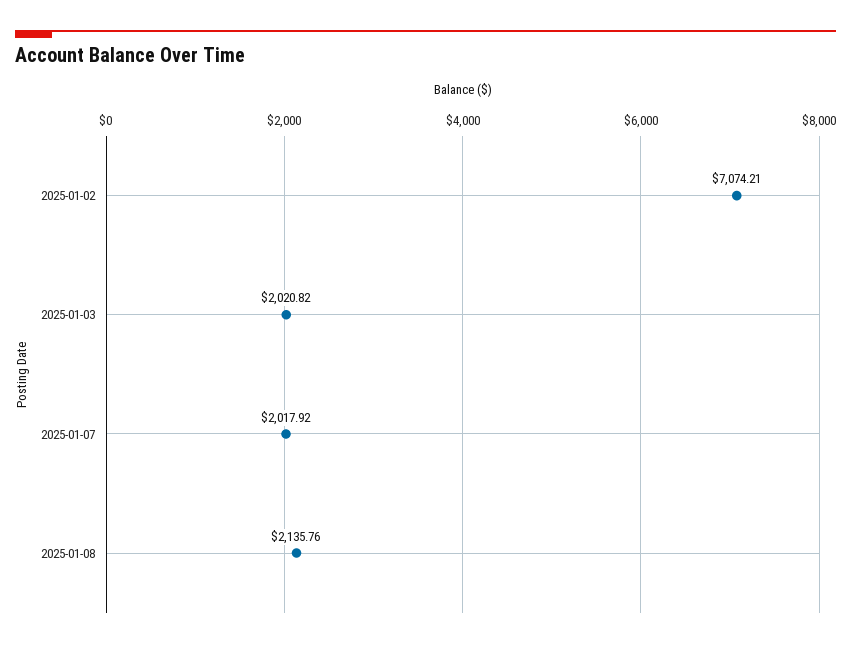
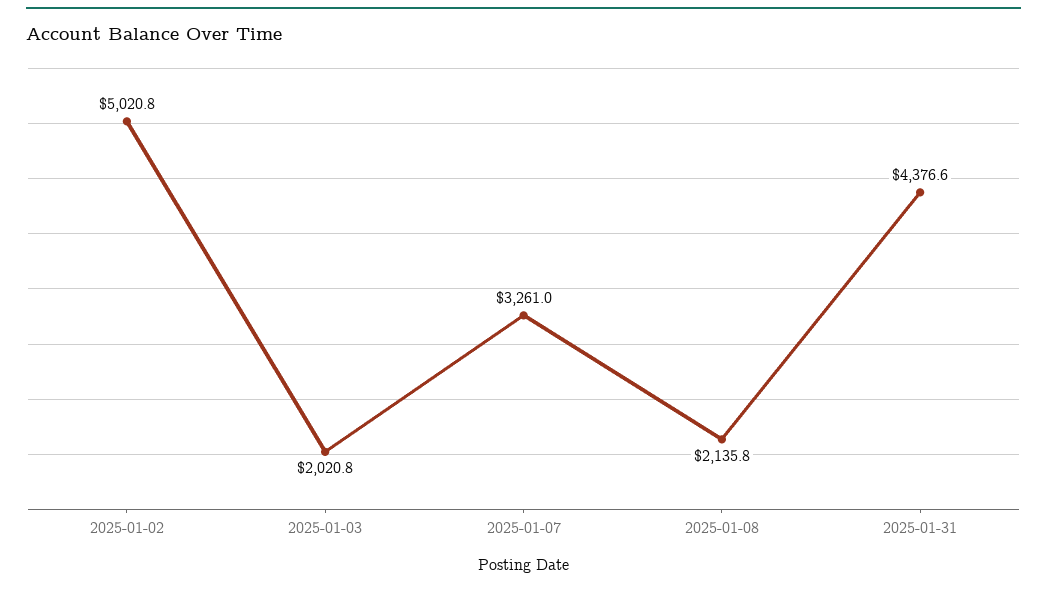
2025-01-02: 7074.21 -> 5020.8
2025-01-07: 2017.92 -> 3261
2025-01-31: none -> 4376.6

